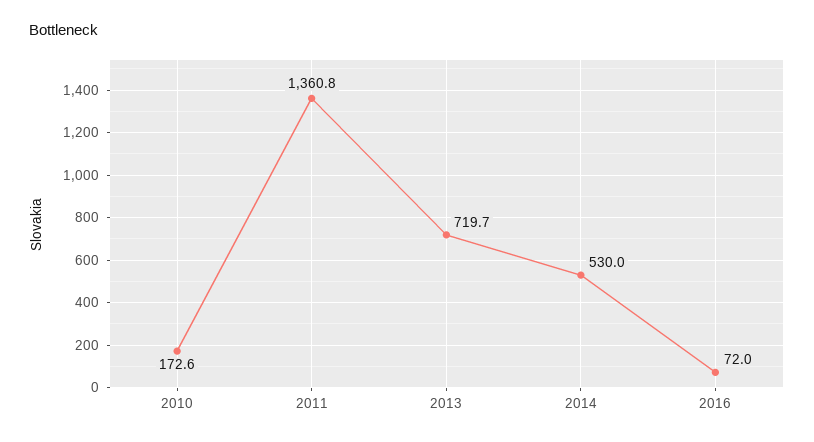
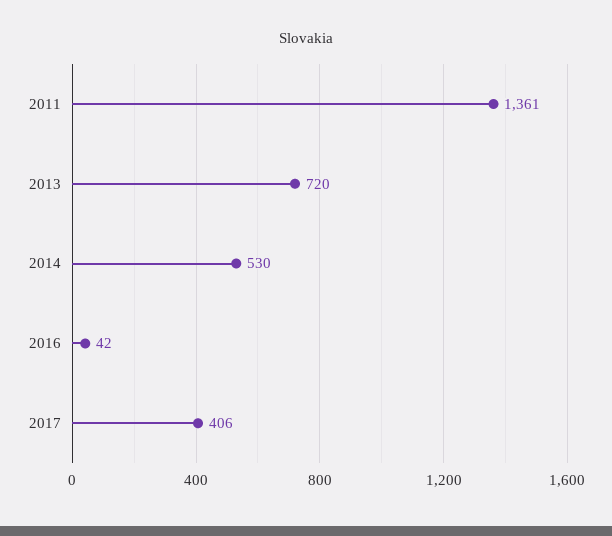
2010: 172.6 -> none
2016: 72 -> 42
2017: none -> 406

